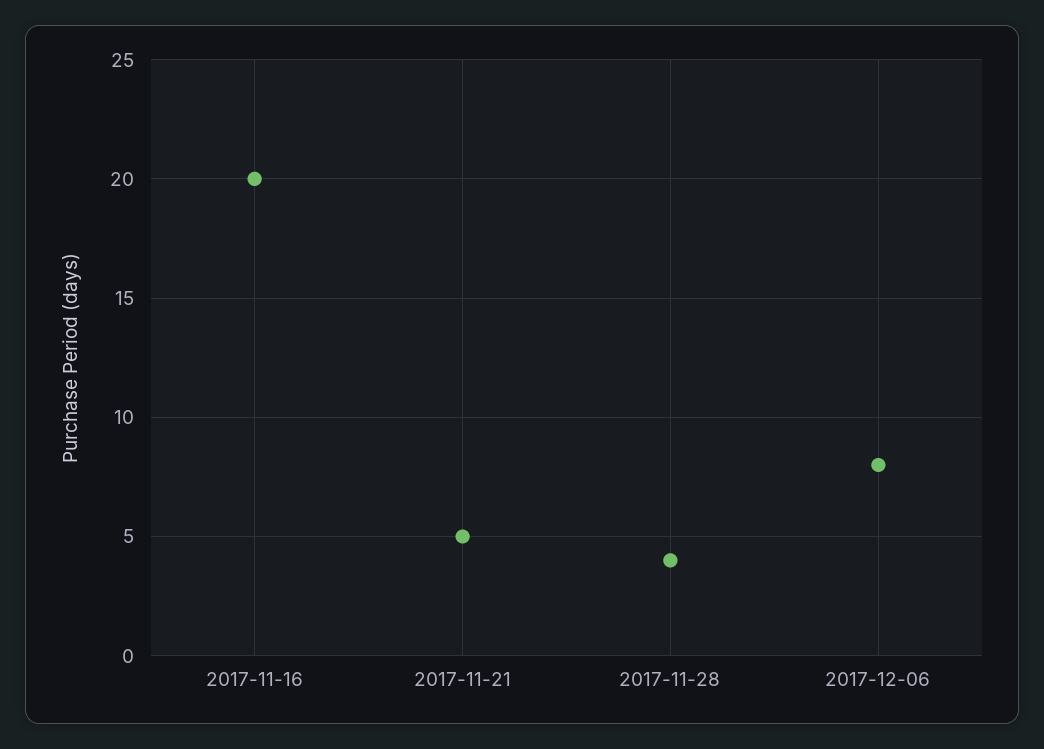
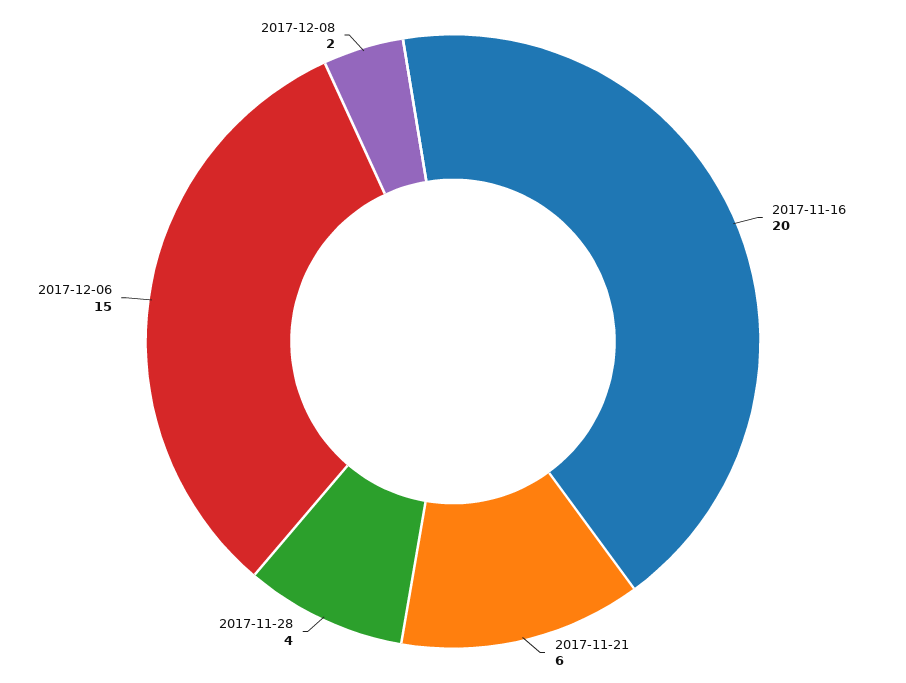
2017-11-21: 5 -> 6
2017-12-06: 8 -> 15
2017-12-08: none -> 2

